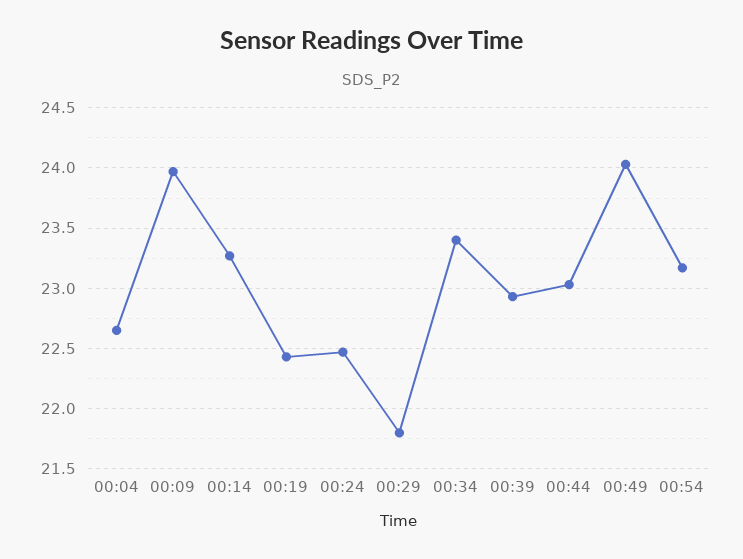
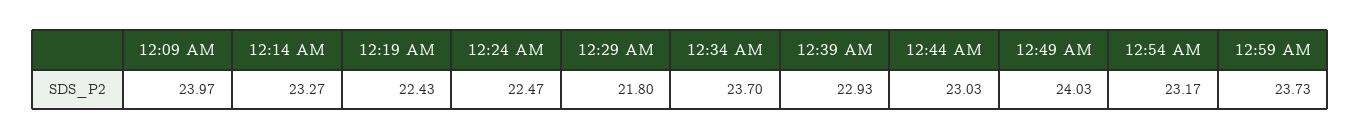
00:04: 22.65 -> none
00:34: 23.4 -> 23.7
12:59 AM: none -> 23.73

